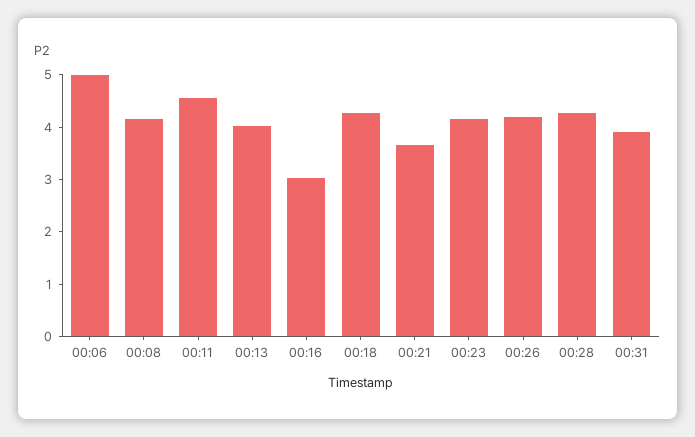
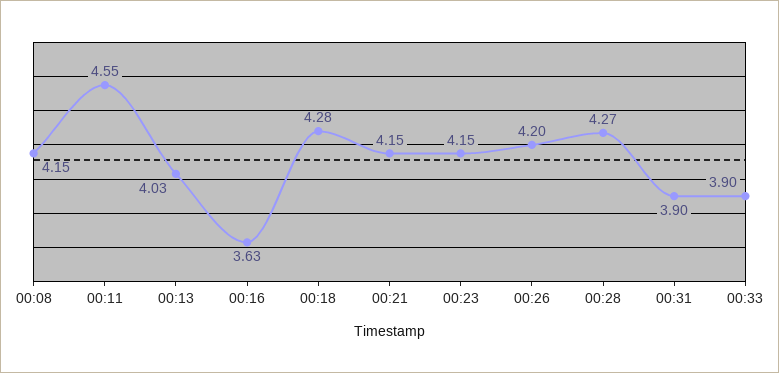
00:06: 5 -> none
00:16: 3 -> 3.63
00:21: 3.6 -> 4.15
00:33: none -> 3.9

